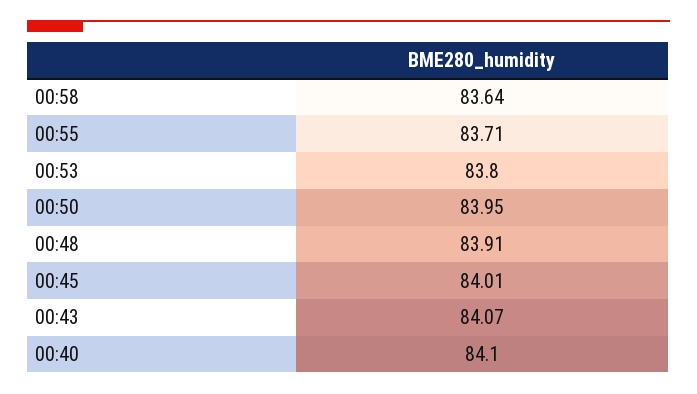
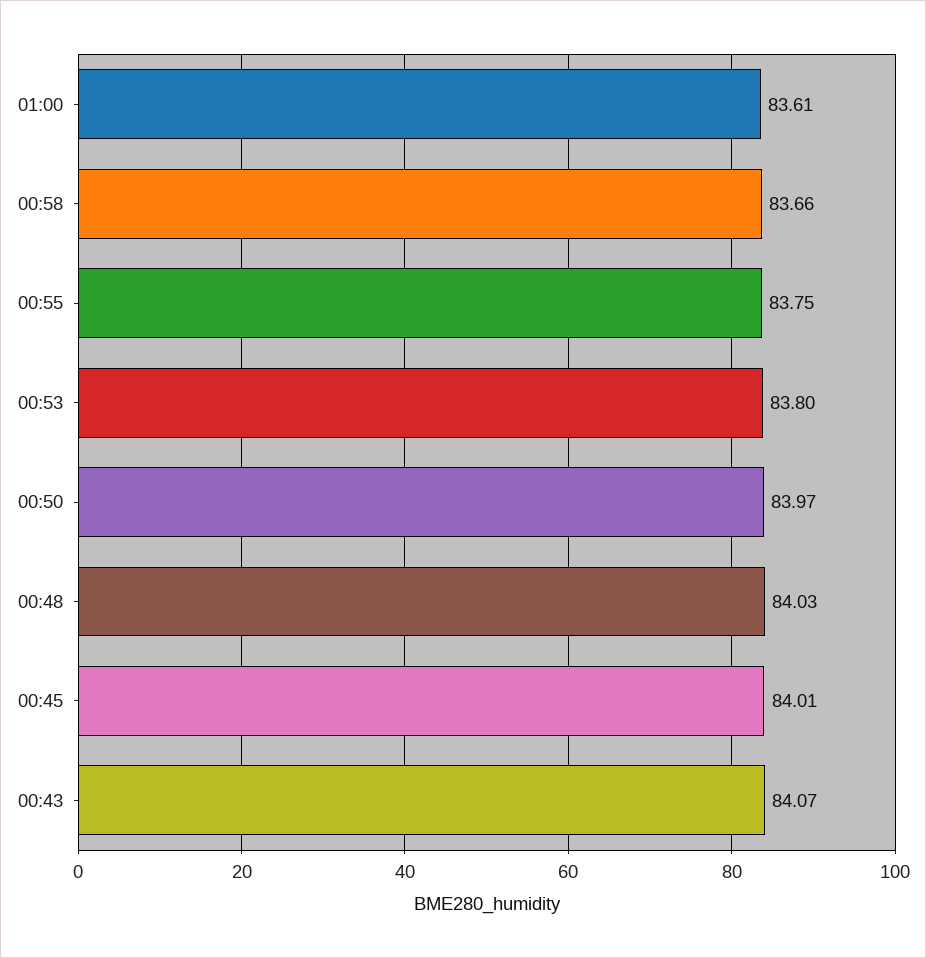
00:58: 83.64 -> 83.66
00:55: 83.71 -> 83.75
00:50: 83.95 -> 83.97
00:48: 83.91 -> 84.03
00:40: 84.1 -> none
01:00: none -> 83.61

